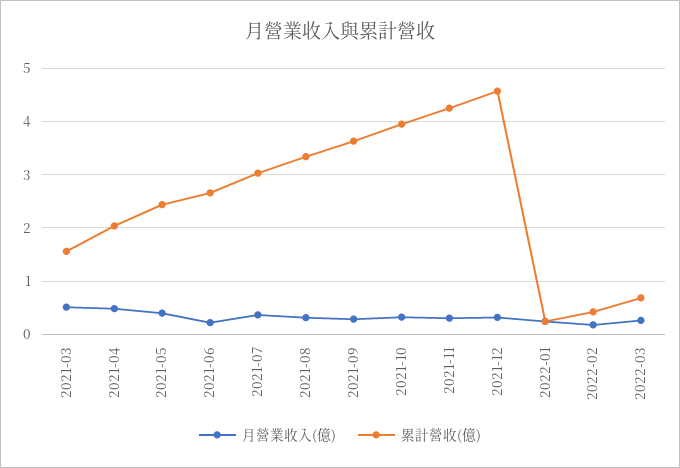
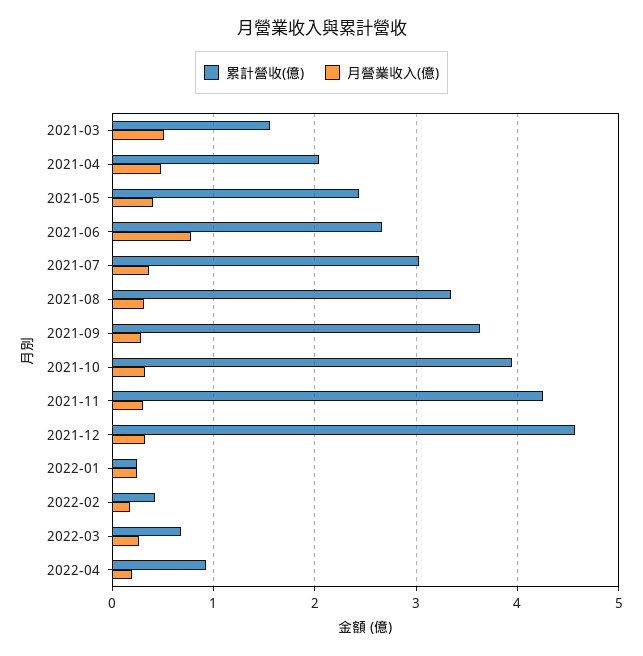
月營業收入(億), 2021-06: 0.2 -> 0.8
累計營收(億), 2022-04: none -> 0.9
月營業收入(億), 2022-04: none -> 0.2

